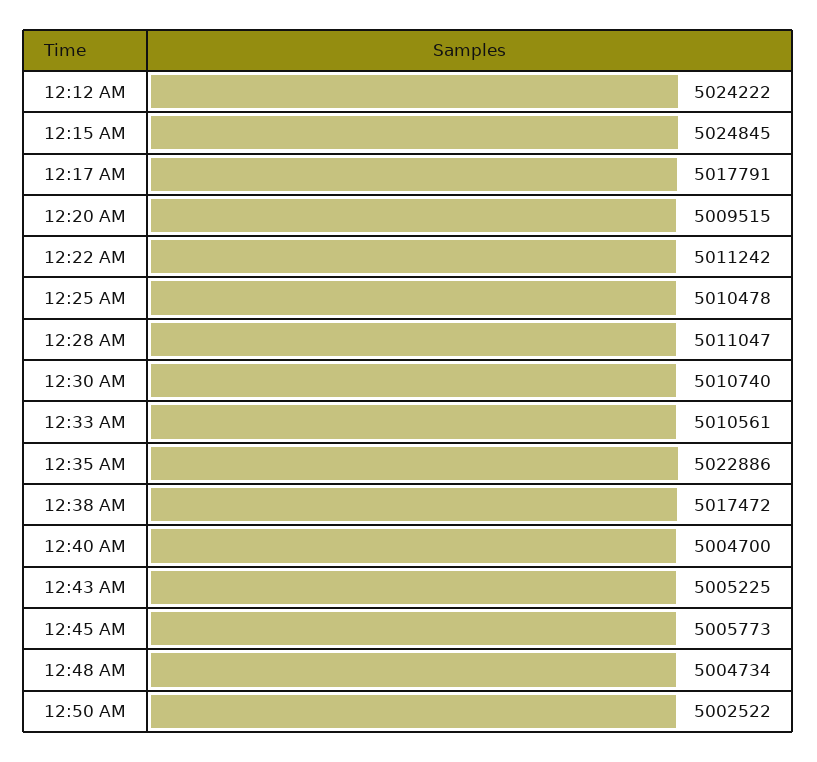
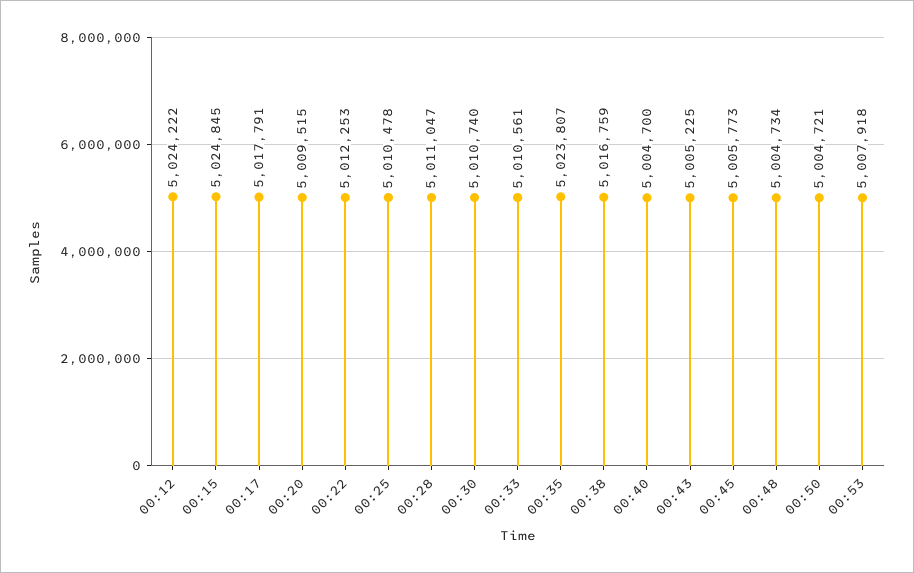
12:22 AM: 5011242 -> 5012253
12:35 AM: 5022886 -> 5023807
12:38 AM: 5017472 -> 5016759
12:50 AM: 5002522 -> 5004721
00:53: none -> 5007918

